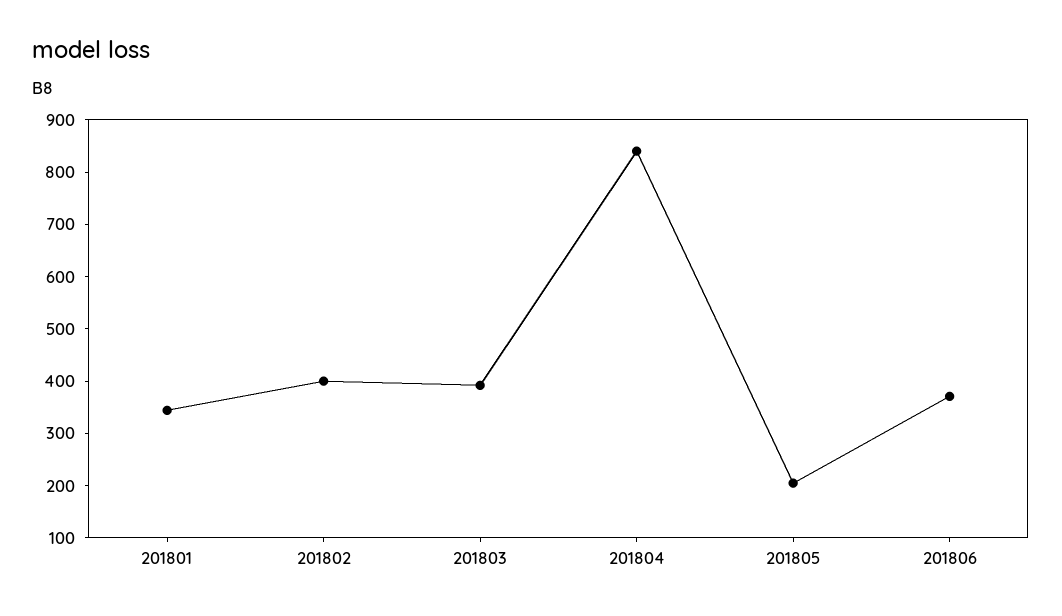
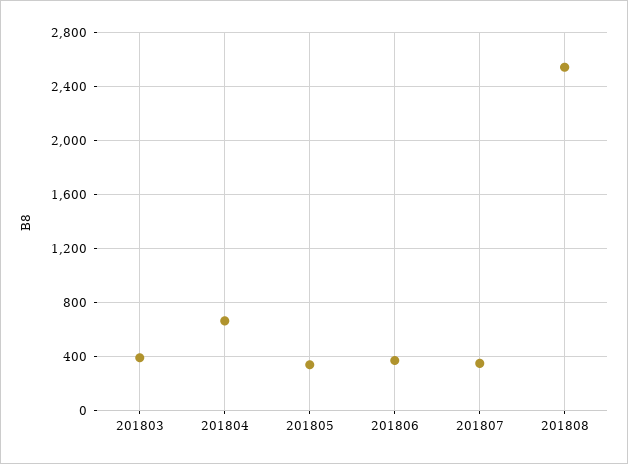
201801: 340 -> none
201802: 400 -> none
201804: 840 -> 650
201805: 200 -> 350
201807: none -> 350
201808: none -> 2550

